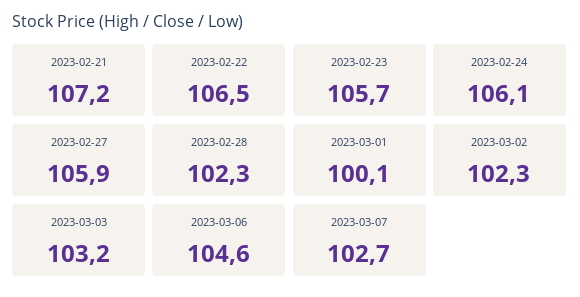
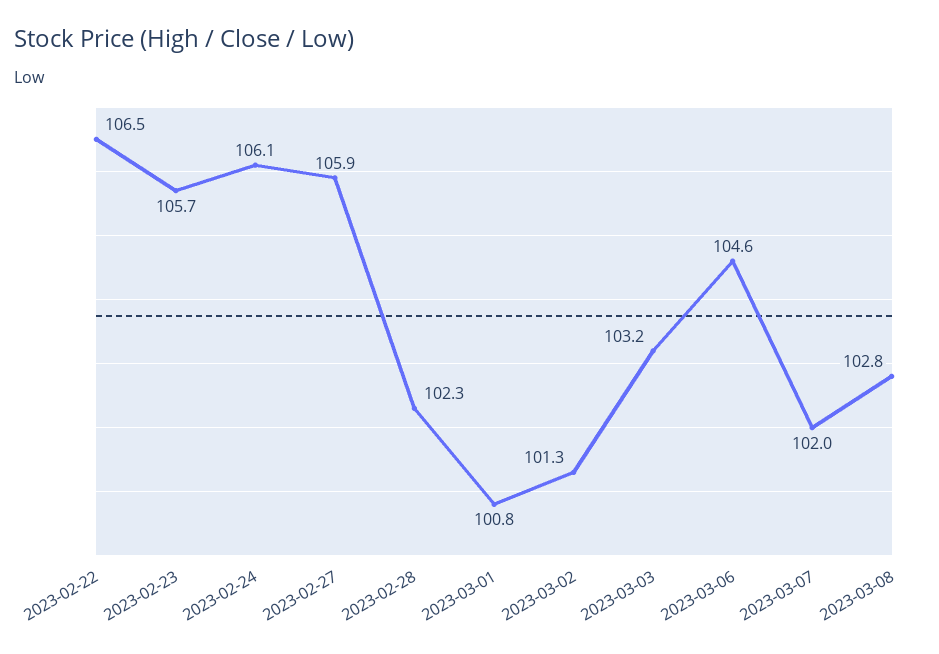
2023-02-21: 107.2 -> none
2023-03-01: 100.1 -> 100.8
2023-03-02: 102.3 -> 101.3
2023-03-07: 102.7 -> 102
2023-03-08: none -> 102.8

